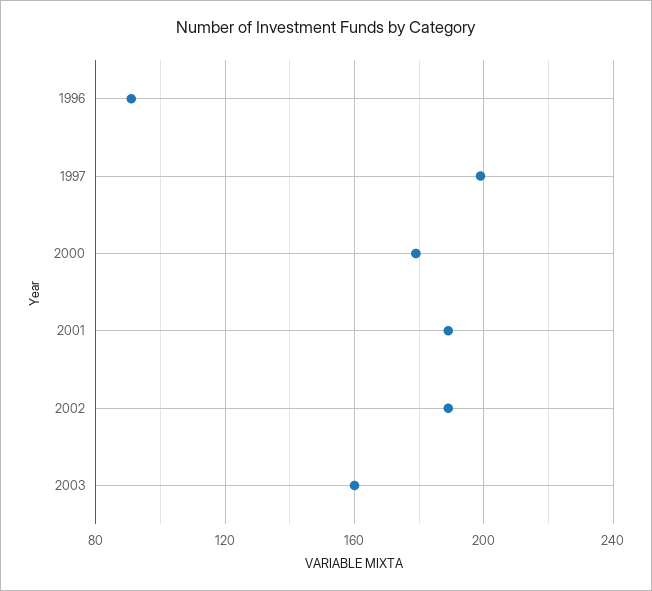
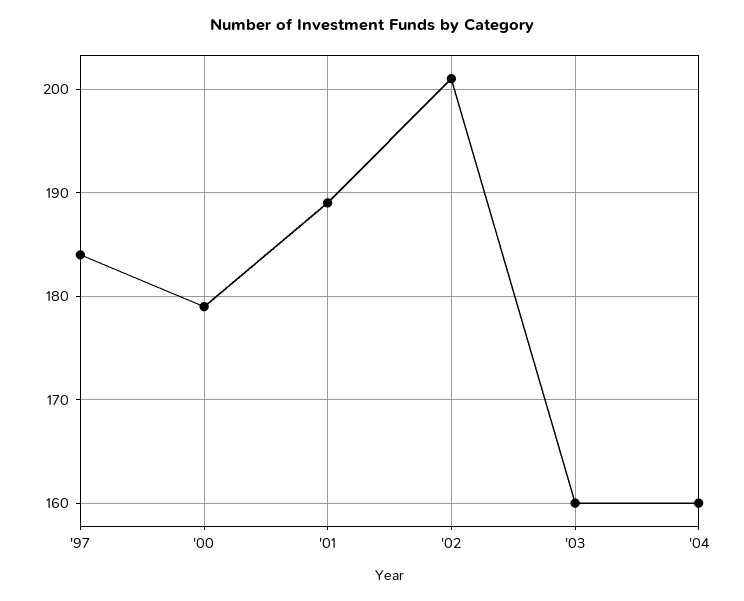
1996: 90 -> none
1997: 200 -> 184
2002: 190 -> 201
'04: none -> 160

